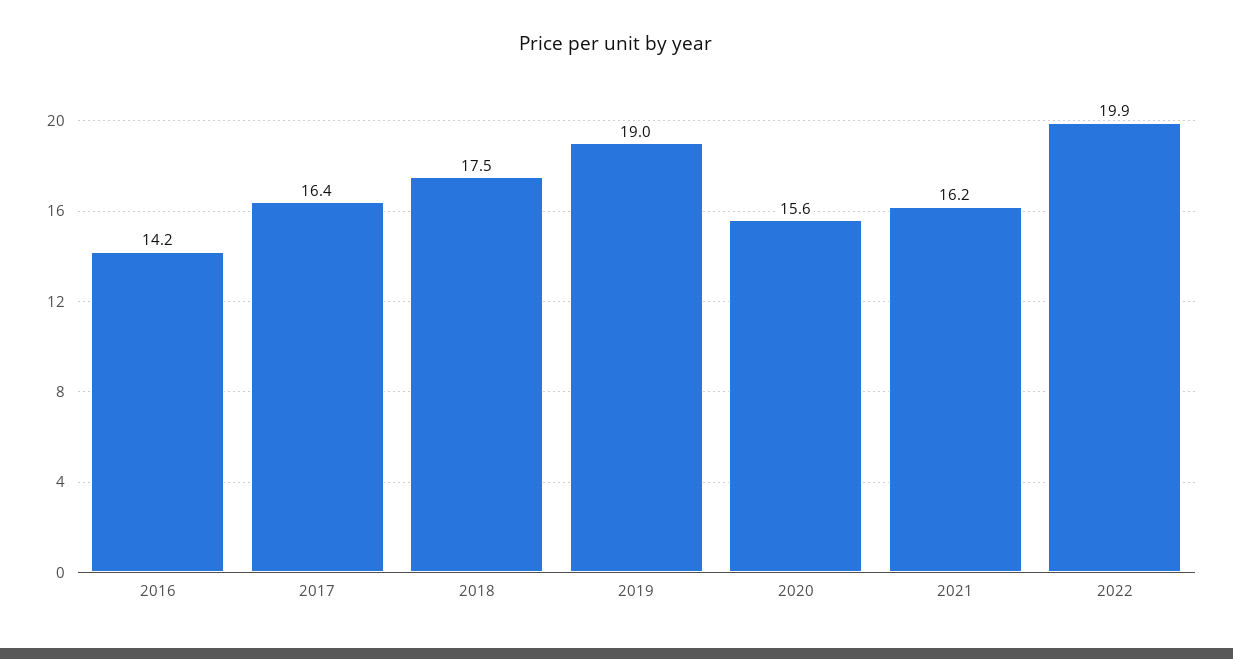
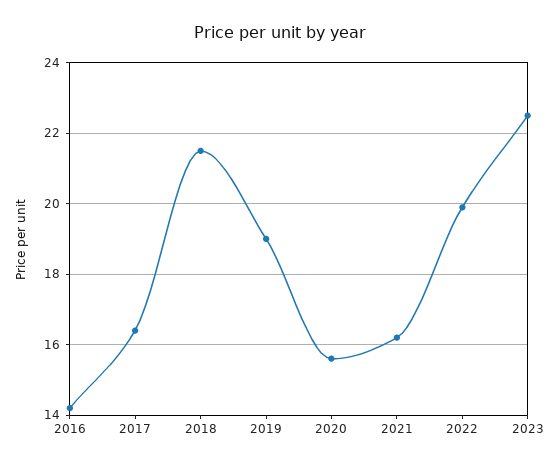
2018: 17.5 -> 21.5
2023: none -> 22.5

